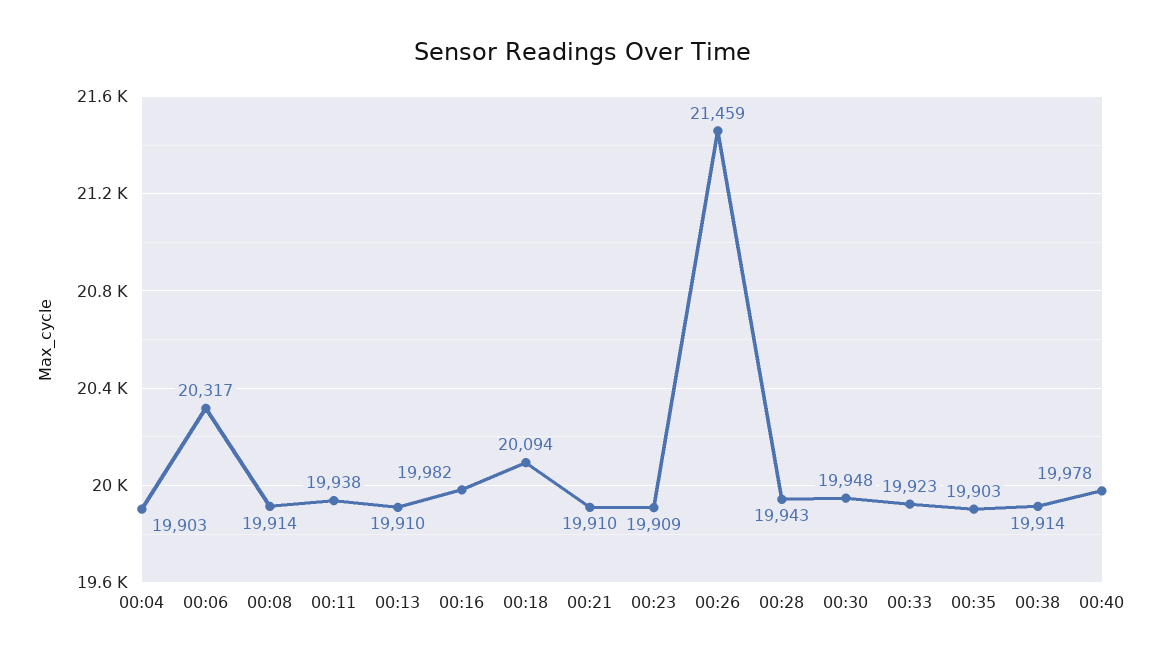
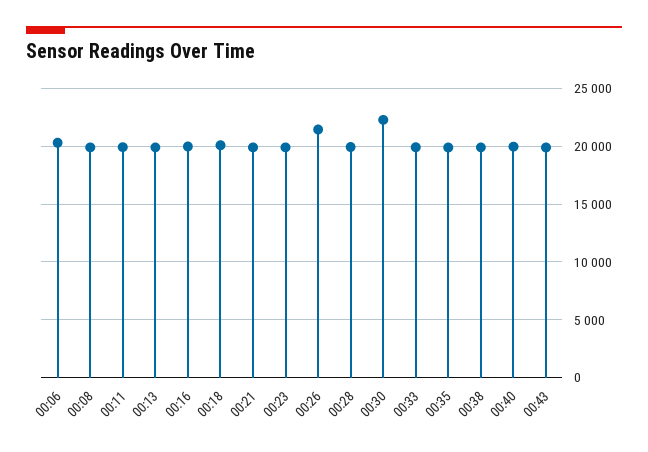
00:04: 19903 -> none
00:30: 19948 -> 22000
00:43: none -> 20000

